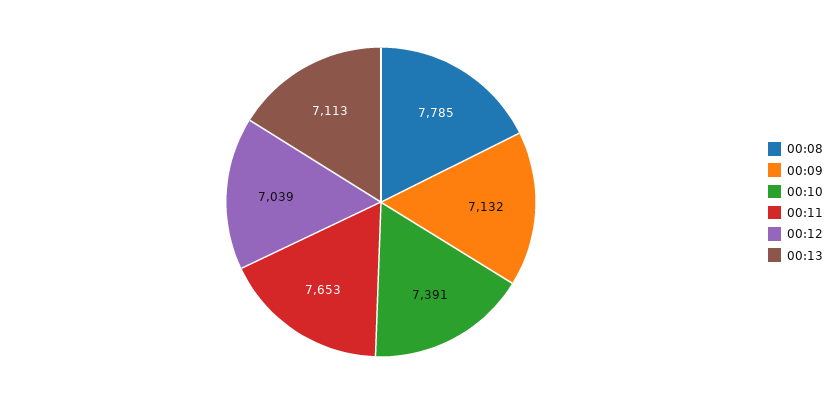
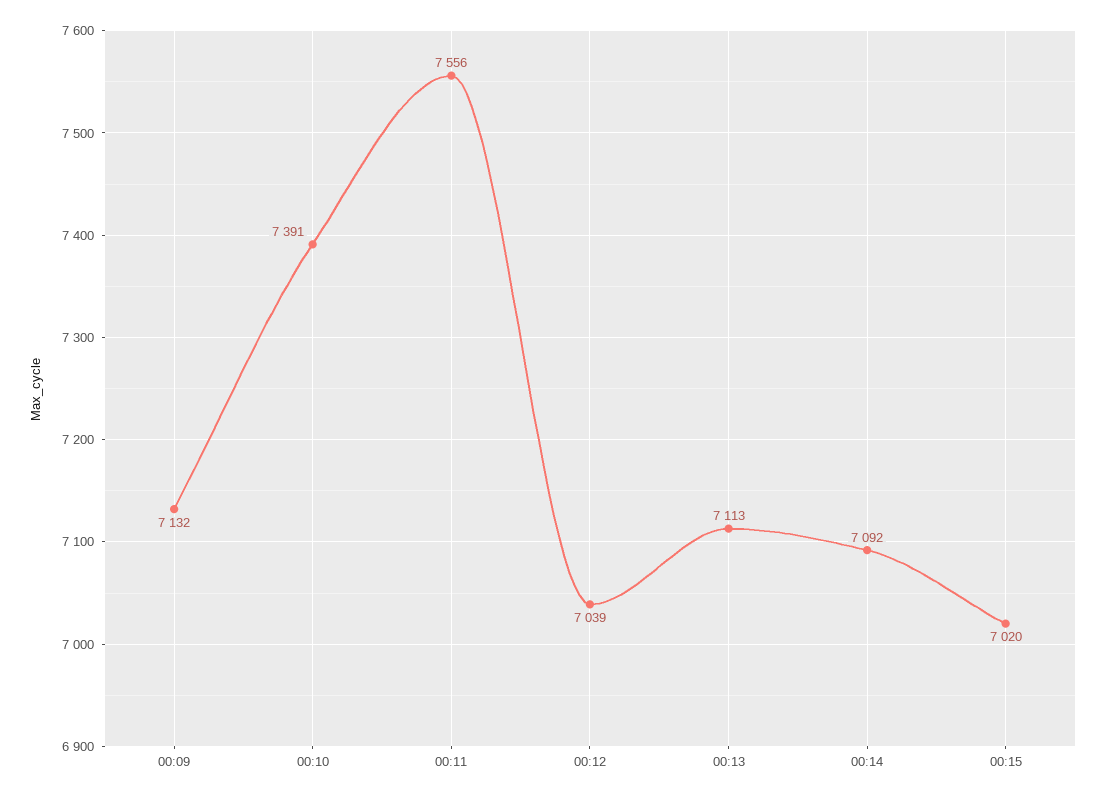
00:08: 7785 -> none
00:11: 7653 -> 7556
00:14: none -> 7092
00:15: none -> 7020

